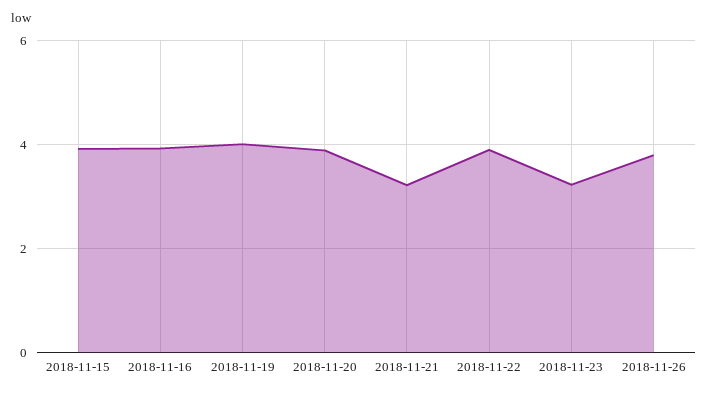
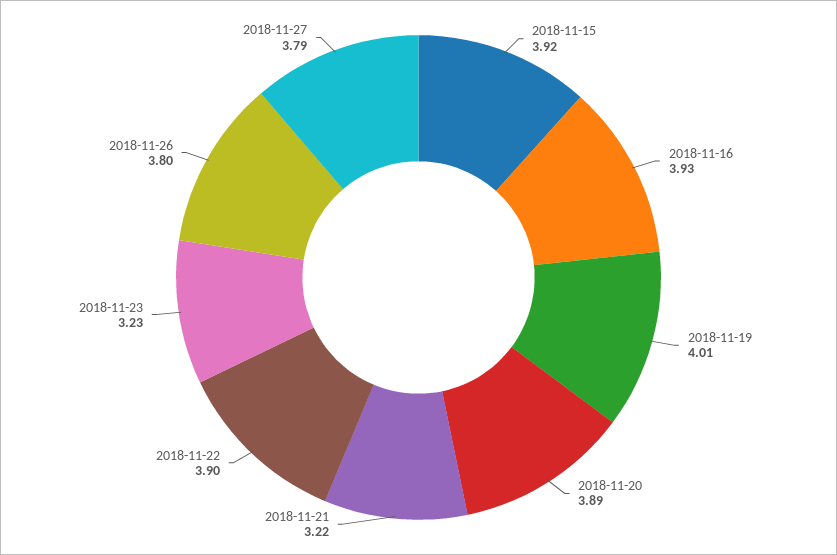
2018-11-27: none -> 3.79

